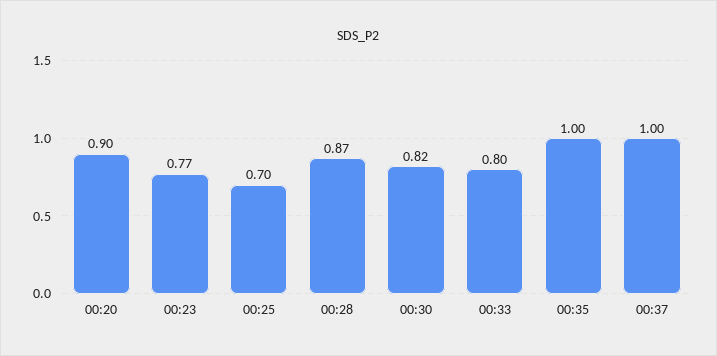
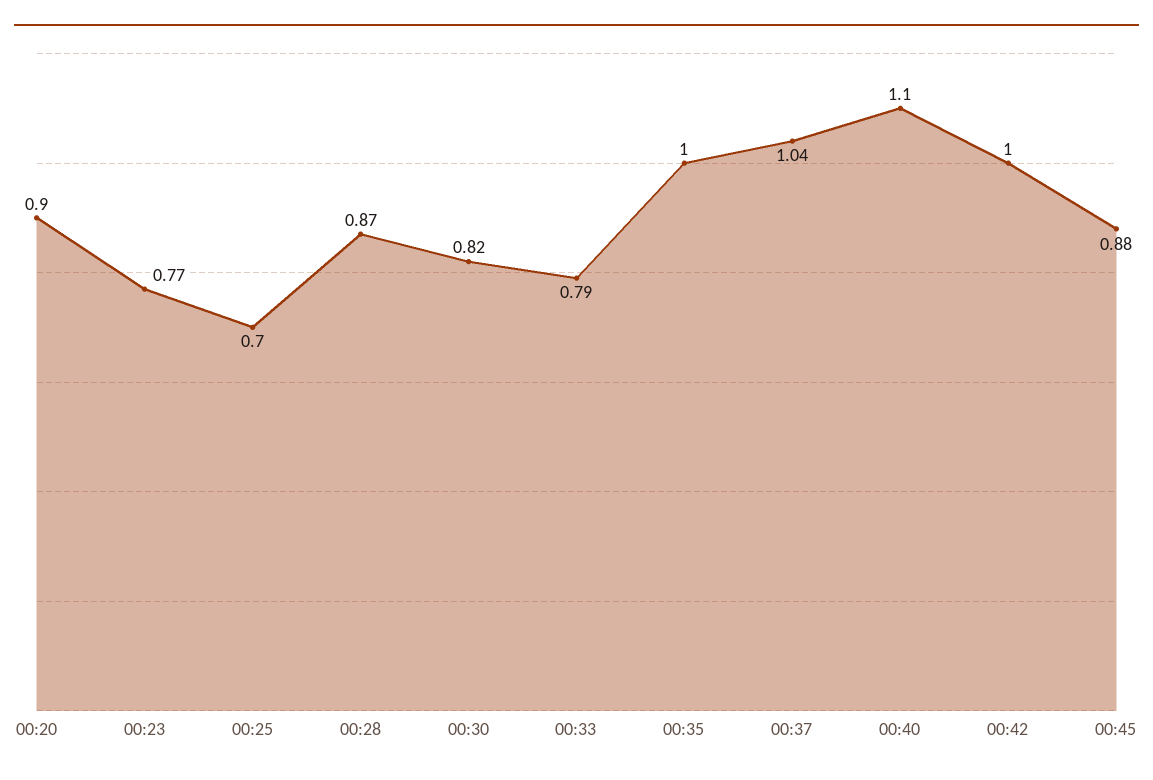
00:33: 0.8 -> 0.79
00:37: 1 -> 1.04
00:40: none -> 1.1
00:42: none -> 1
00:45: none -> 0.88

